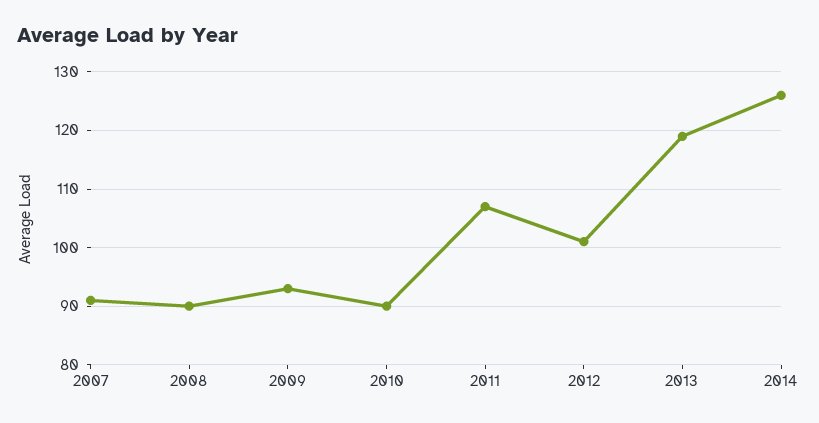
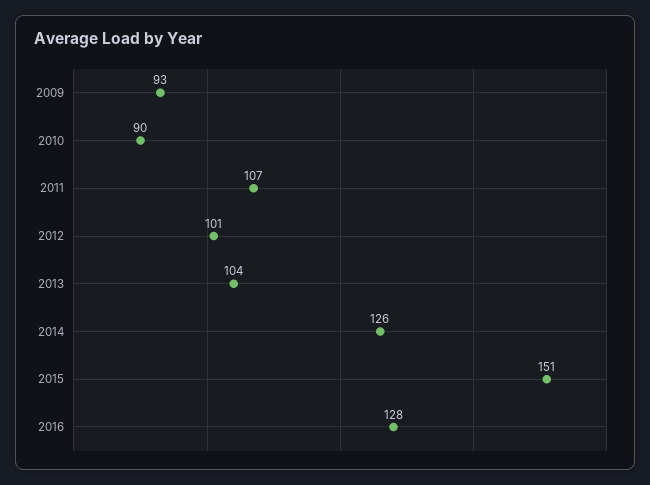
2007: 90 -> none
2008: 90 -> none
2013: 120 -> 104
2015: none -> 151
2016: none -> 128

